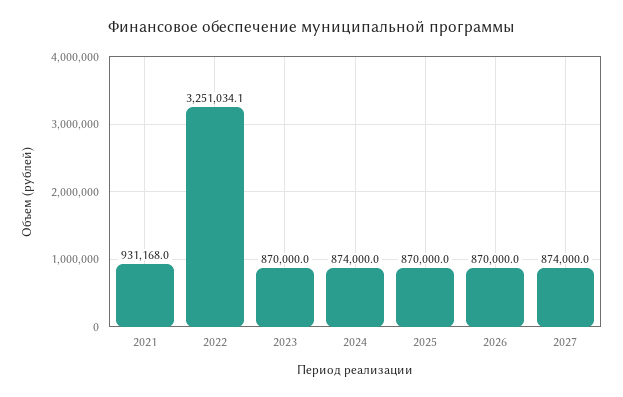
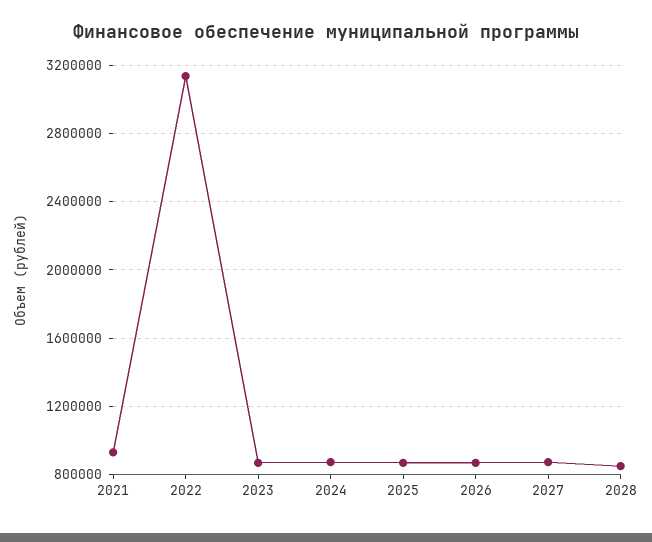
2022: 3251034.1 -> 3150000
2028: none -> 850000

